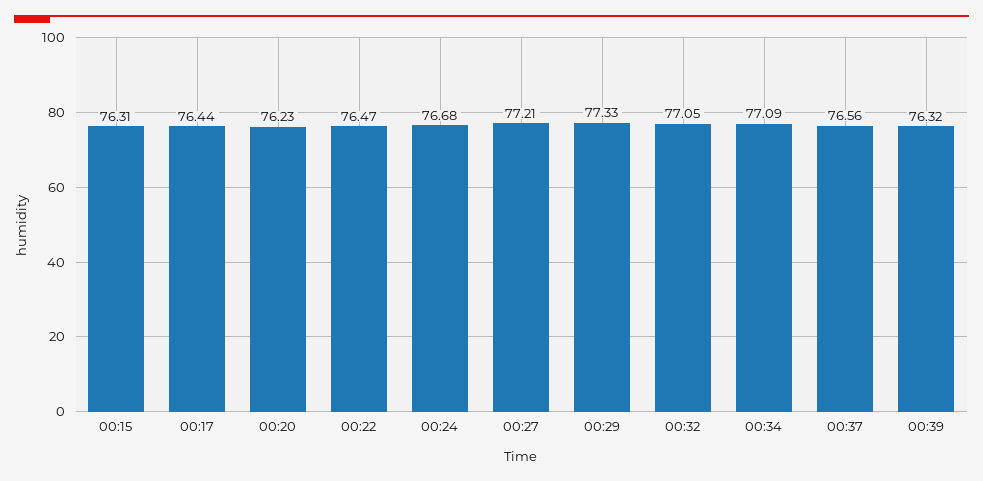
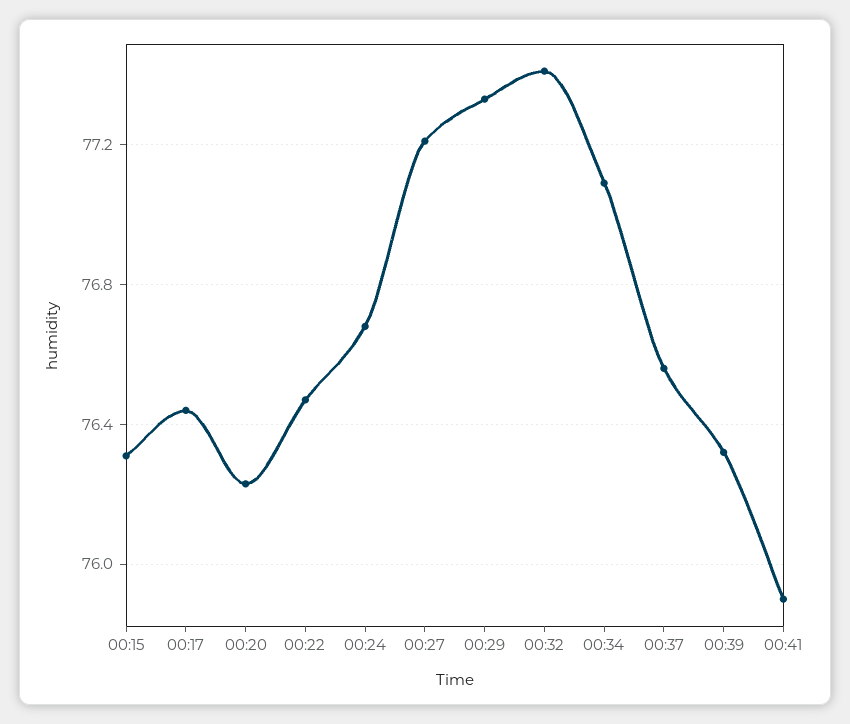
00:32: 77.05 -> 77.4
00:41: none -> 75.9

